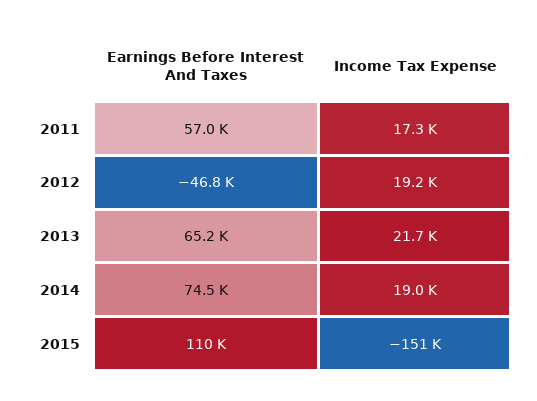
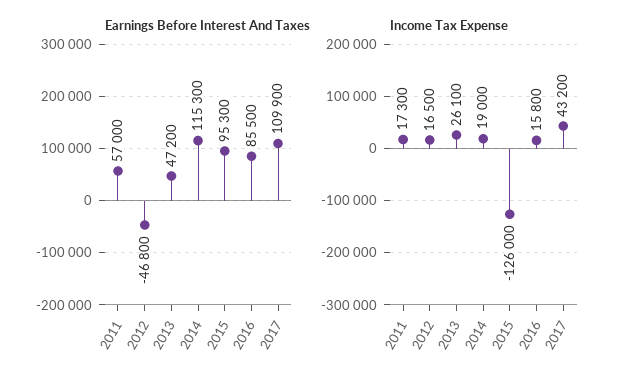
Income Tax Expense, 2012: 19200 -> 16500
Earnings Before Interest And Taxes, 2013: 65200 -> 47200
Income Tax Expense, 2013: 21700 -> 26100
Earnings Before Interest And Taxes, 2014: 74500 -> 115300
Earnings Before Interest And Taxes, 2015: 110000 -> 95300
Income Tax Expense, 2015: -151000 -> -126000
Earnings Before Interest And Taxes, 2016: none -> 85500
Earnings Before Interest And Taxes, 2017: none -> 109900
Income Tax Expense, 2016: none -> 15800
Income Tax Expense, 2017: none -> 43200

